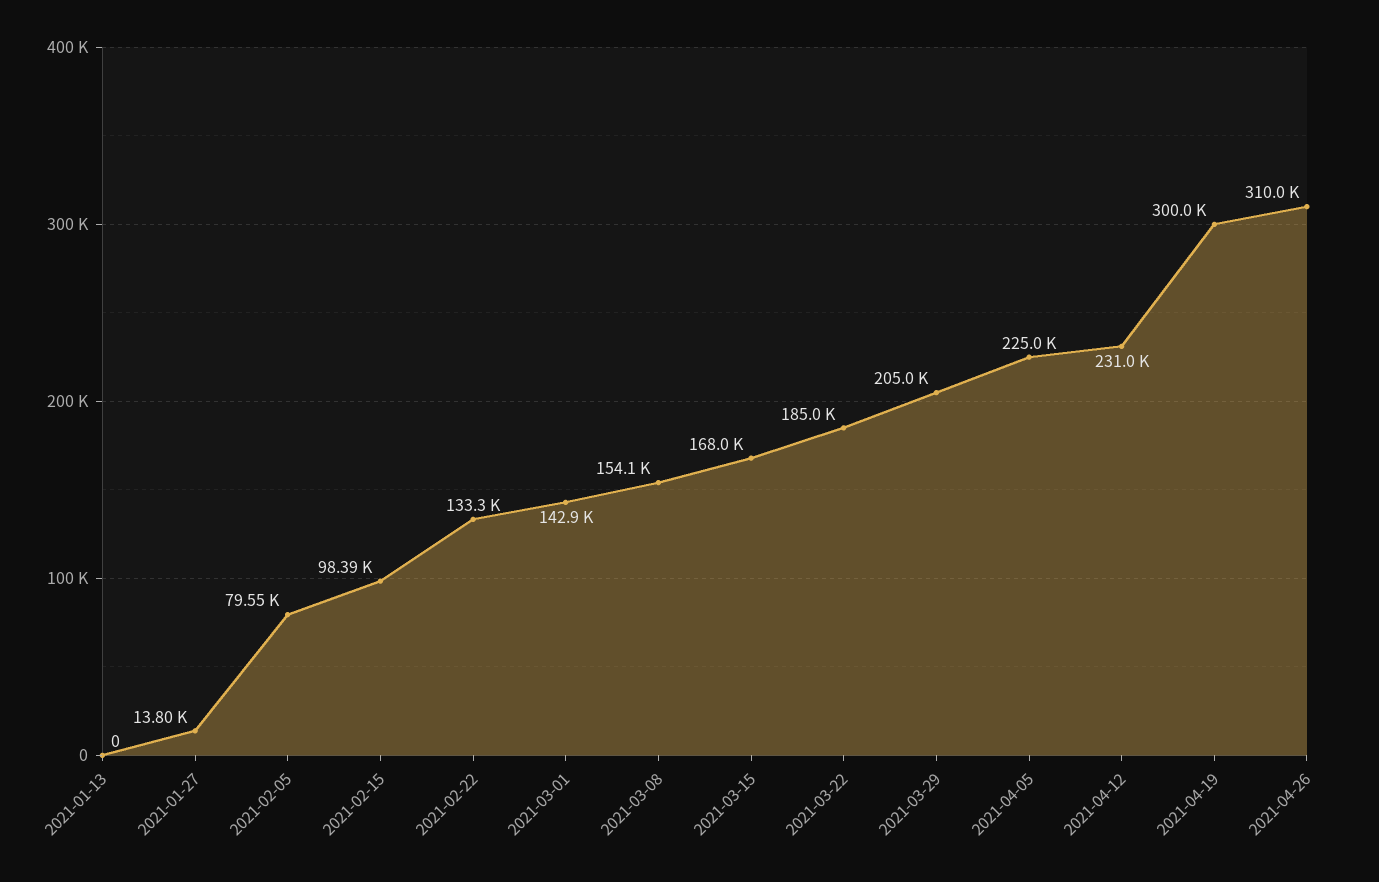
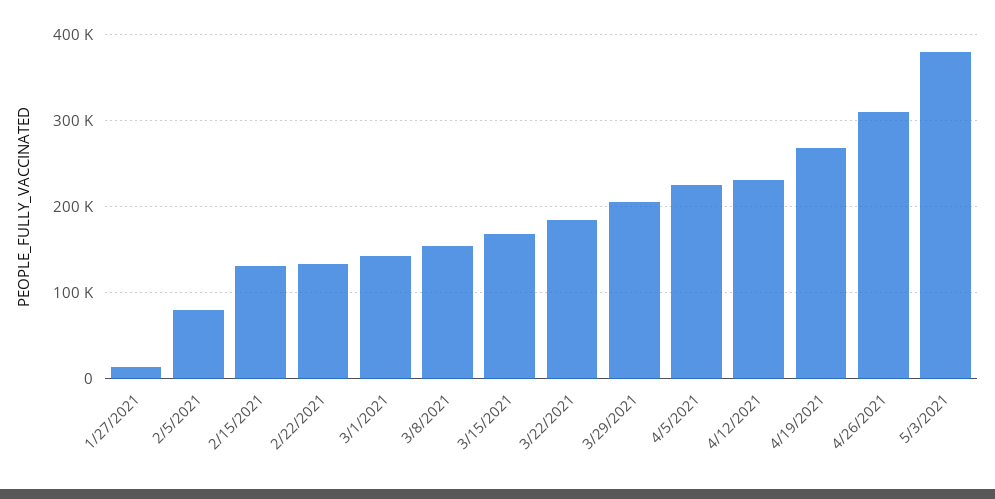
2021-01-13: 0 -> none
2021-02-15: 98390 -> 130000
2021-04-19: 300000 -> 270000
5/3/2021: none -> 380000

